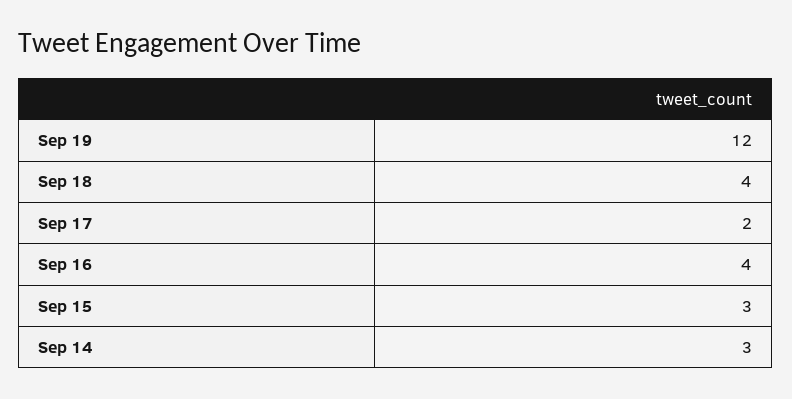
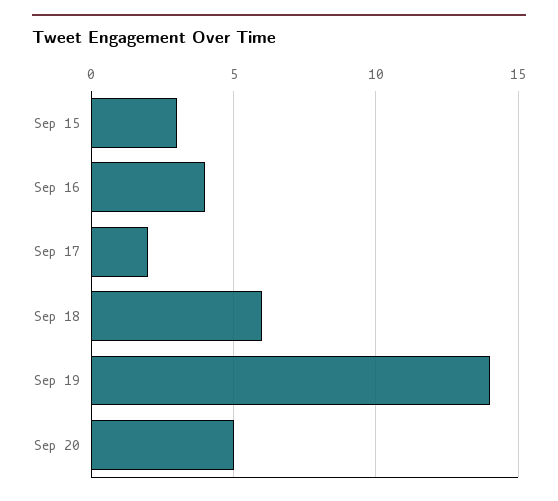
Sep 19: 12 -> 14
Sep 18: 4 -> 6
Sep 14: 3 -> none
Sep 20: none -> 5

